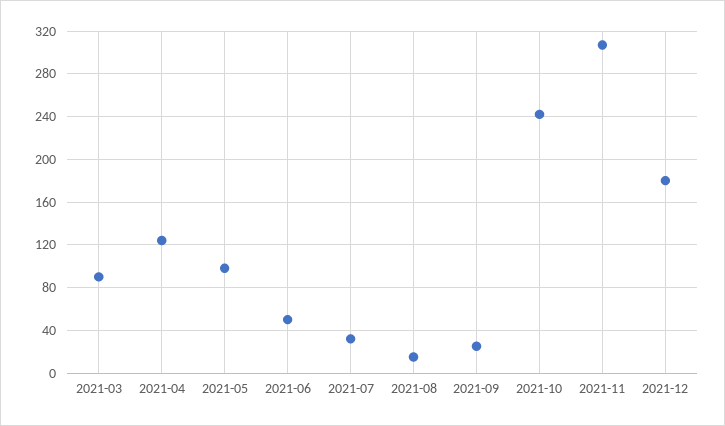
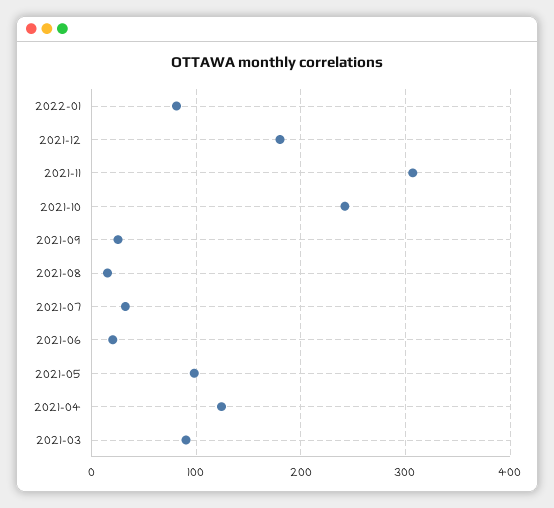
2021-06: 50 -> 20
2022-01: none -> 80

